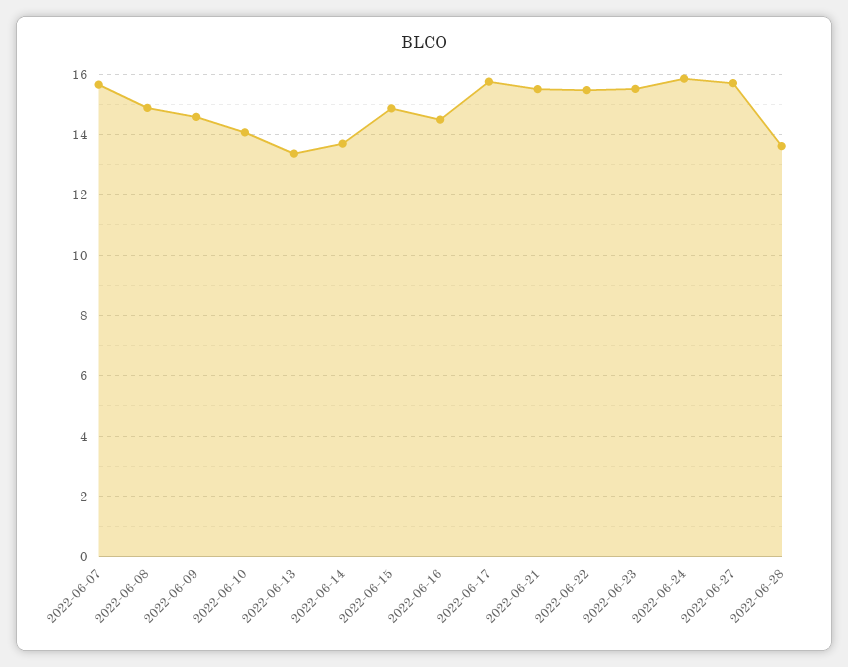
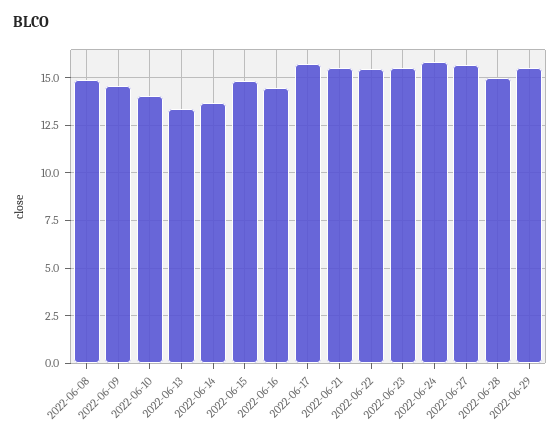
2022-06-07: 15.6 -> none
2022-06-28: 13.6 -> 15
2022-06-29: none -> 15.5

